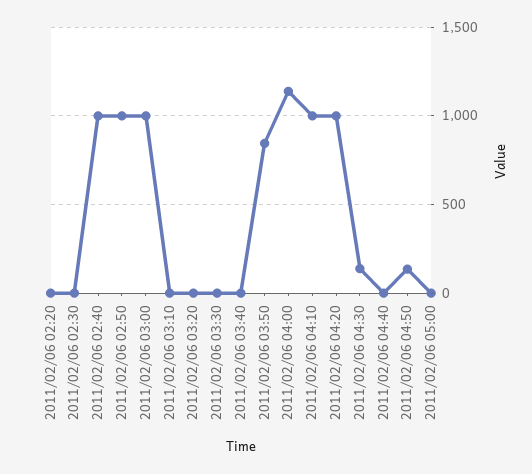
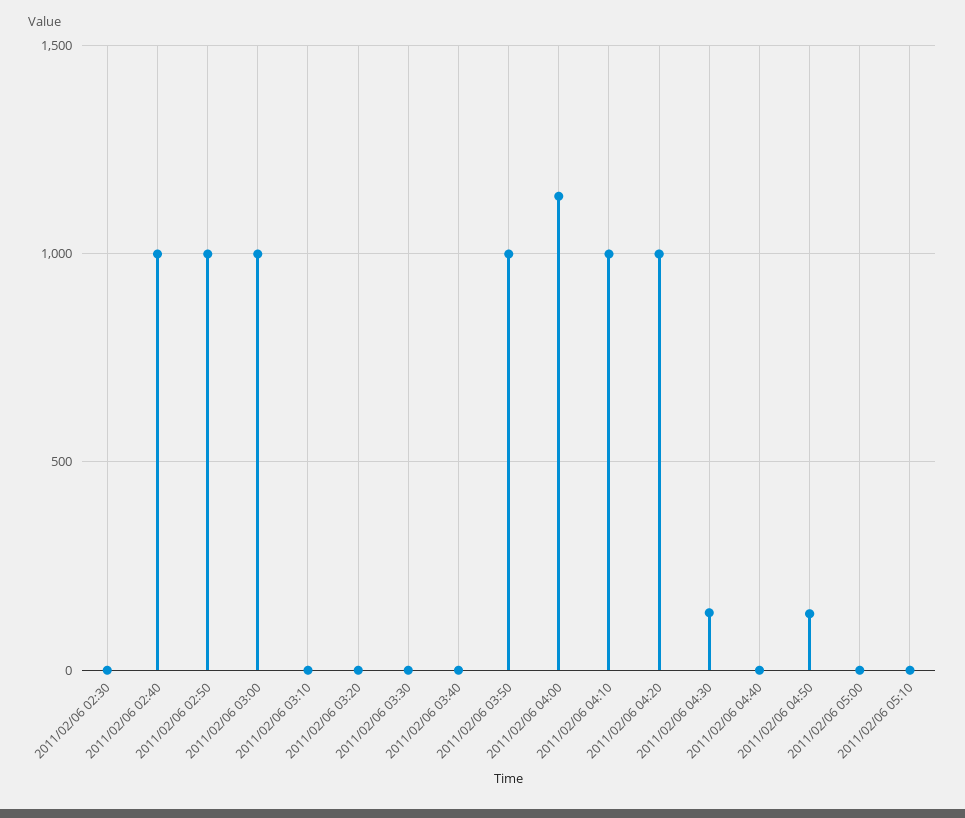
2011/02/06 02:20: 0 -> none
2011/02/06 03:50: 850 -> 1000
2011/02/06 05:10: none -> 0

